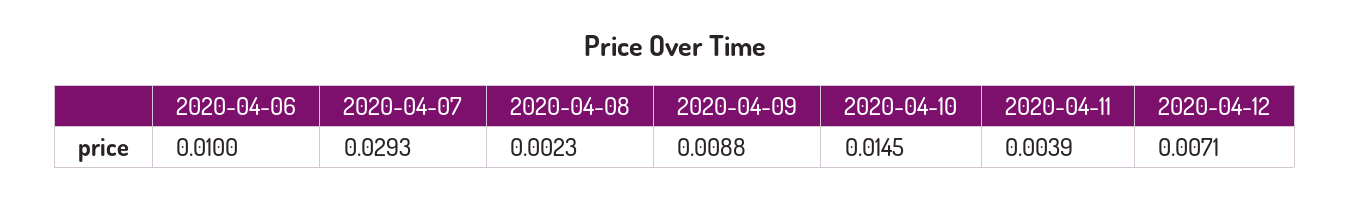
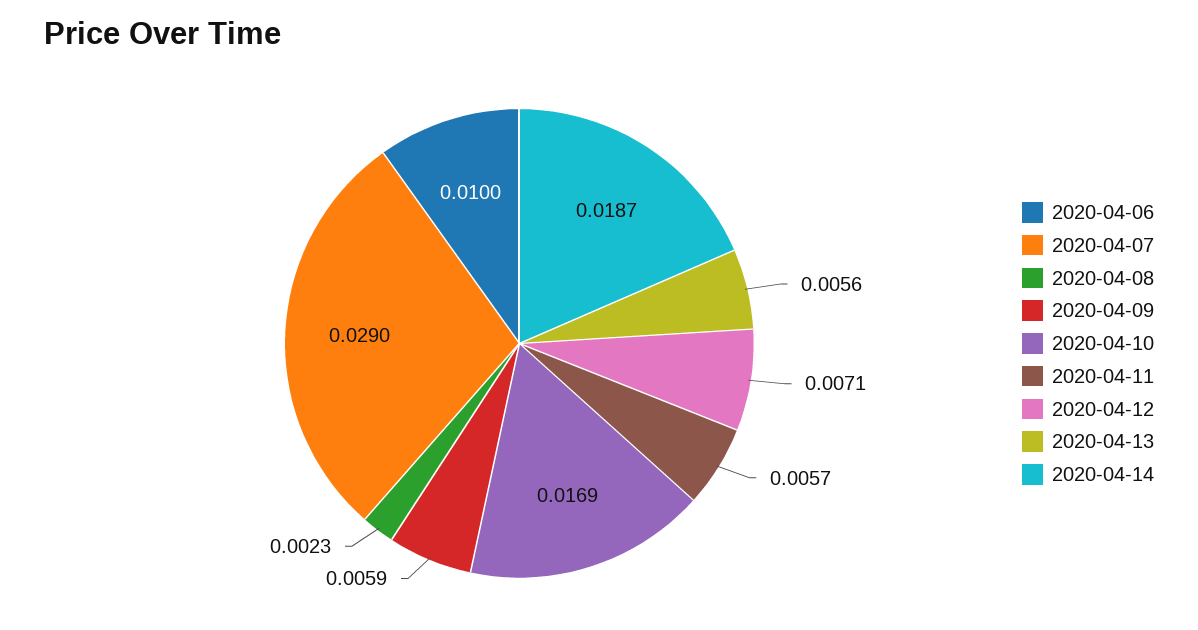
2020-04-07: 0.0293 -> 0.029
2020-04-09: 0.0088 -> 0.0059
2020-04-10: 0.0145 -> 0.0169
2020-04-11: 0.0039 -> 0.0057
2020-04-13: none -> 0.0056
2020-04-14: none -> 0.0187

